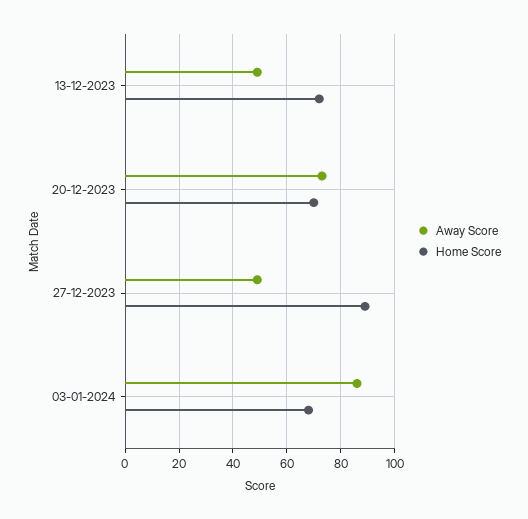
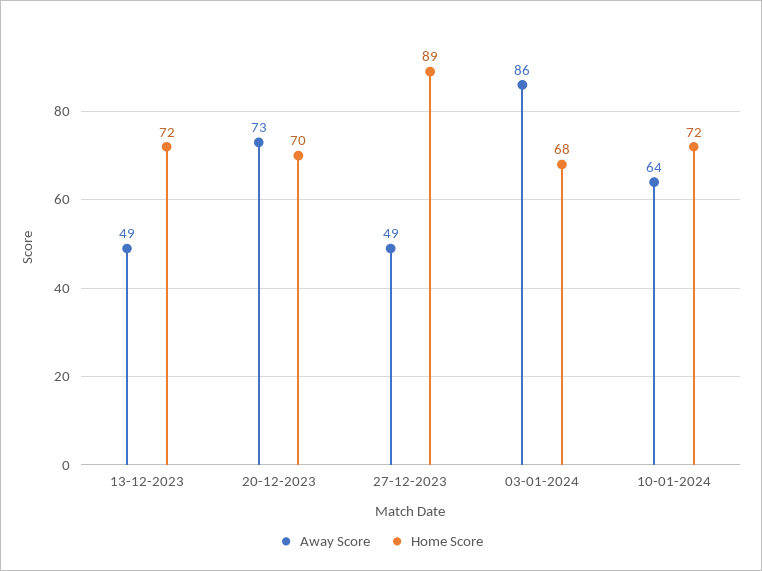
Away Score, 10-01-2024: none -> 64
Home Score, 10-01-2024: none -> 72

